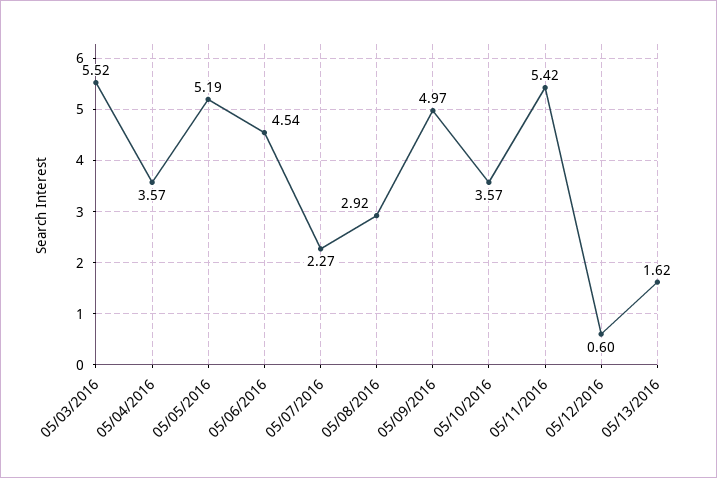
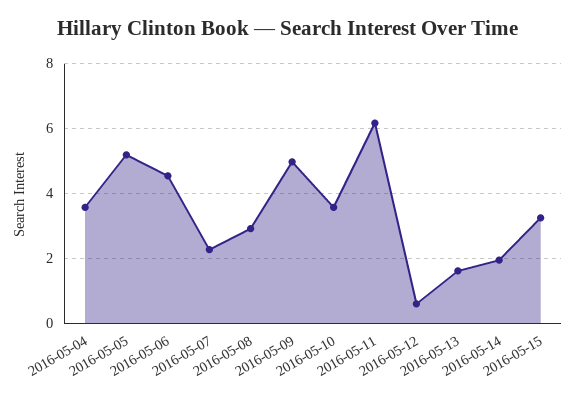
05/03/2016: 5.52 -> none
05/11/2016: 5.42 -> 6.2
2016-05-14: none -> 2
2016-05-15: none -> 3.2

